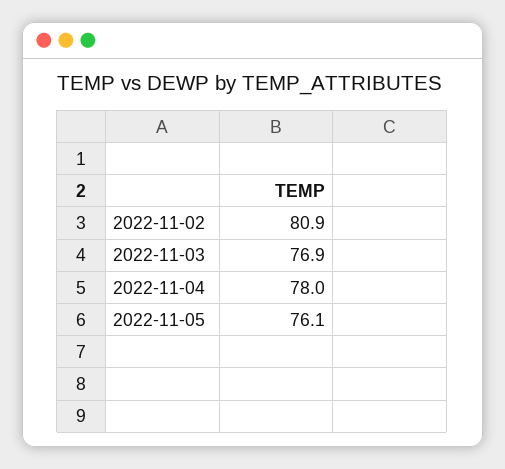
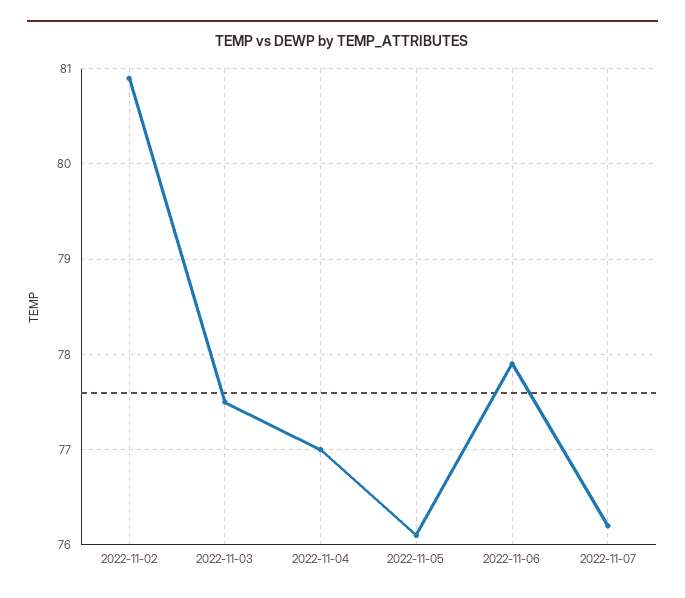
2022-11-03: 76.9 -> 77.5
2022-11-04: 78 -> 77
2022-11-06: none -> 77.9
2022-11-07: none -> 76.2

